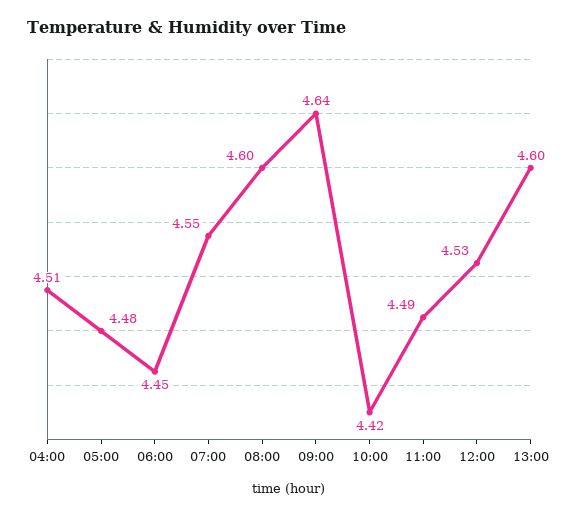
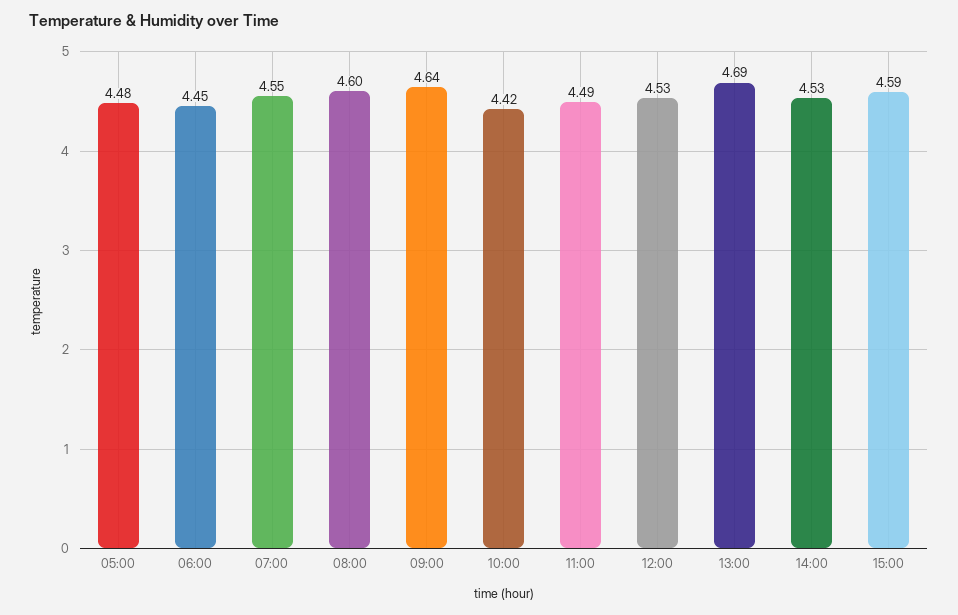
04:00: 4.51 -> none
13:00: 4.6 -> 4.69
14:00: none -> 4.53
15:00: none -> 4.59

